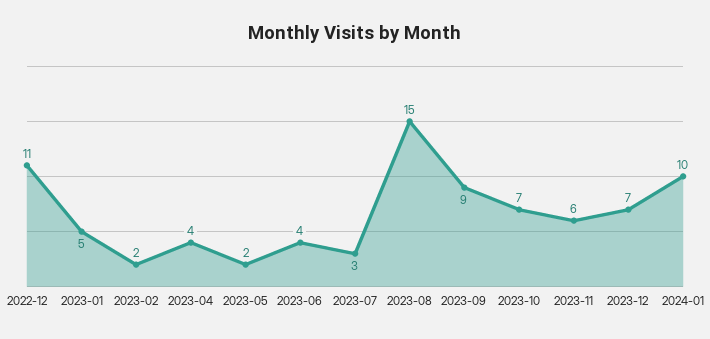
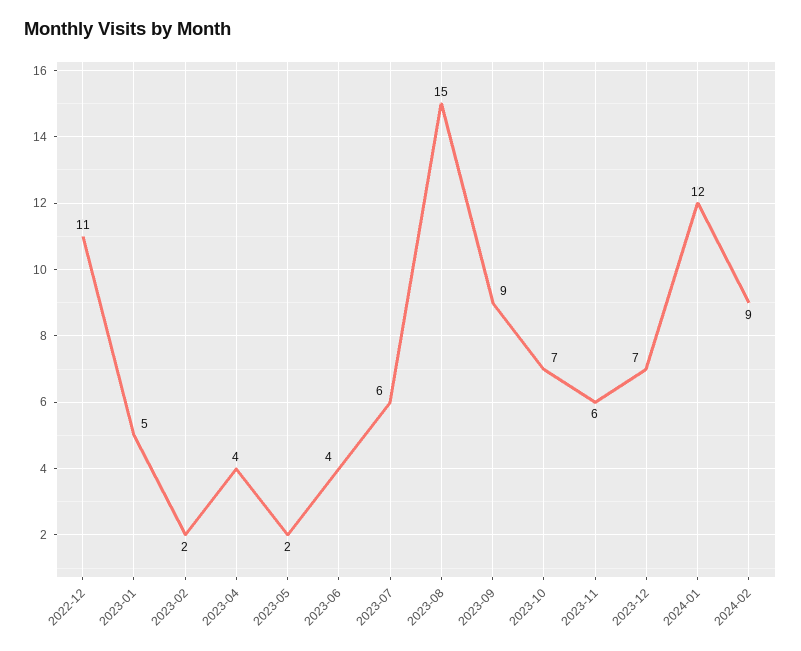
2023-07: 3 -> 6
2024-01: 10 -> 12
2024-02: none -> 9

